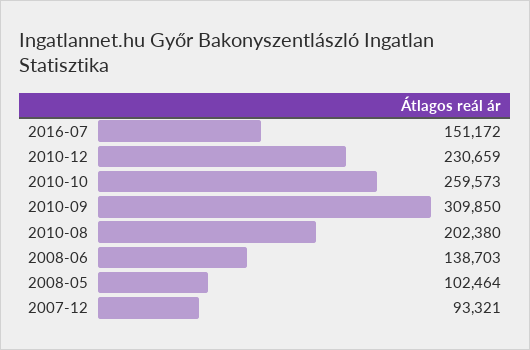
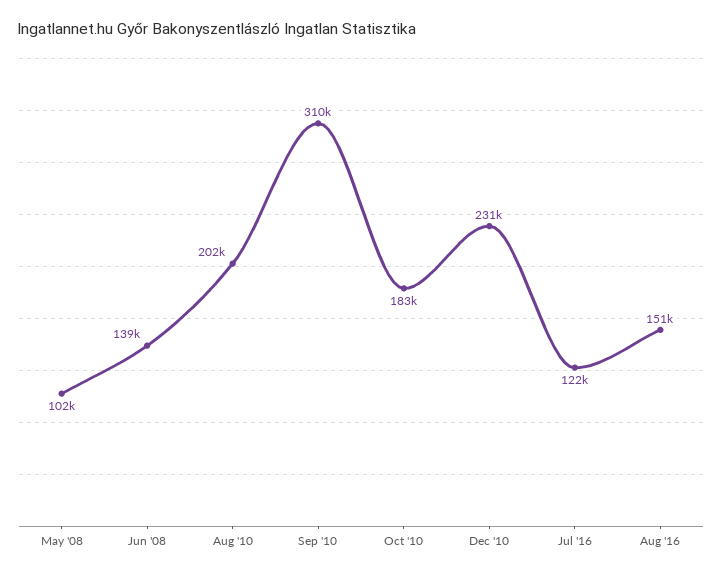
2016-07: 151172 -> 122000
2010-10: 259573 -> 183000
2007-12: 93321 -> none
Aug '16: none -> 151000

